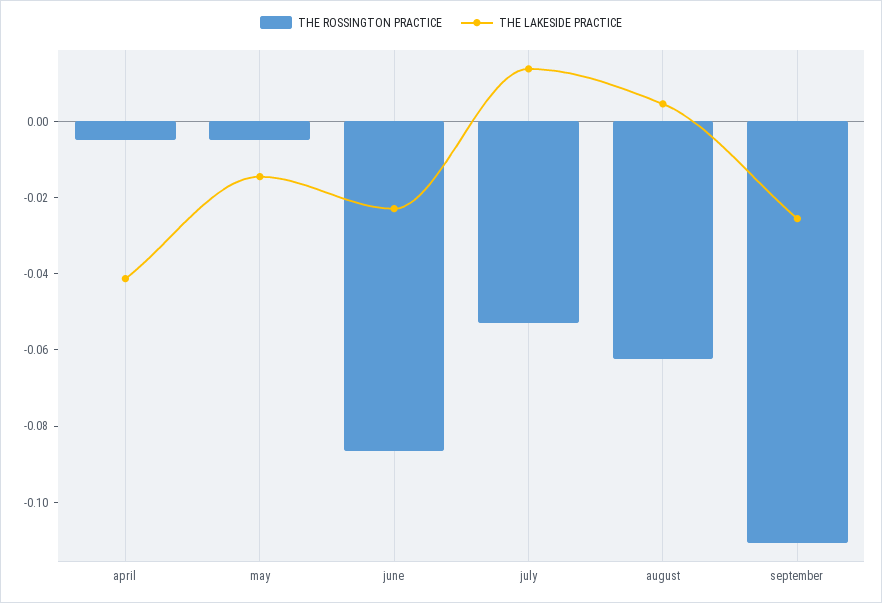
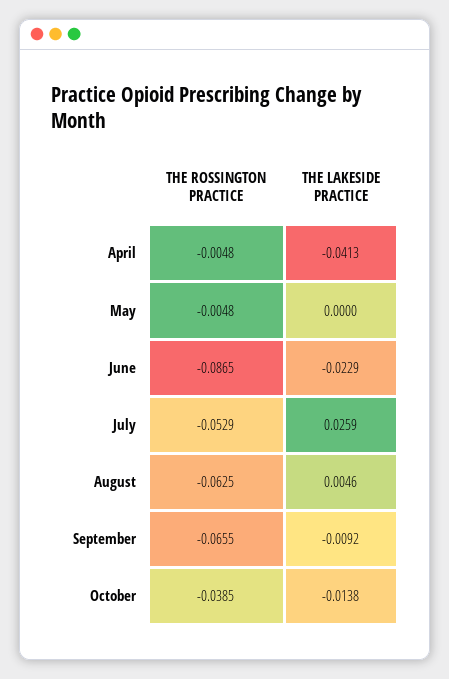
THE LAKESIDE PRACTICE, may: -0.015 -> 0
THE LAKESIDE PRACTICE, july: 0.015 -> 0.0259
THE ROSSINGTON PRACTICE, september: -0.11 -> -0.0655
THE LAKESIDE PRACTICE, september: -0.025 -> -0.0092
THE ROSSINGTON PRACTICE, October: none -> -0.0385
THE LAKESIDE PRACTICE, October: none -> -0.0138

